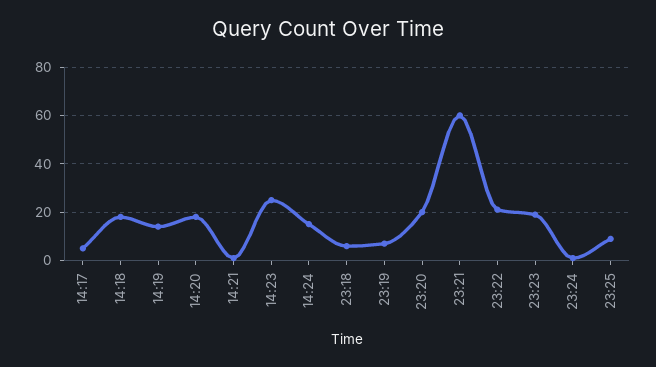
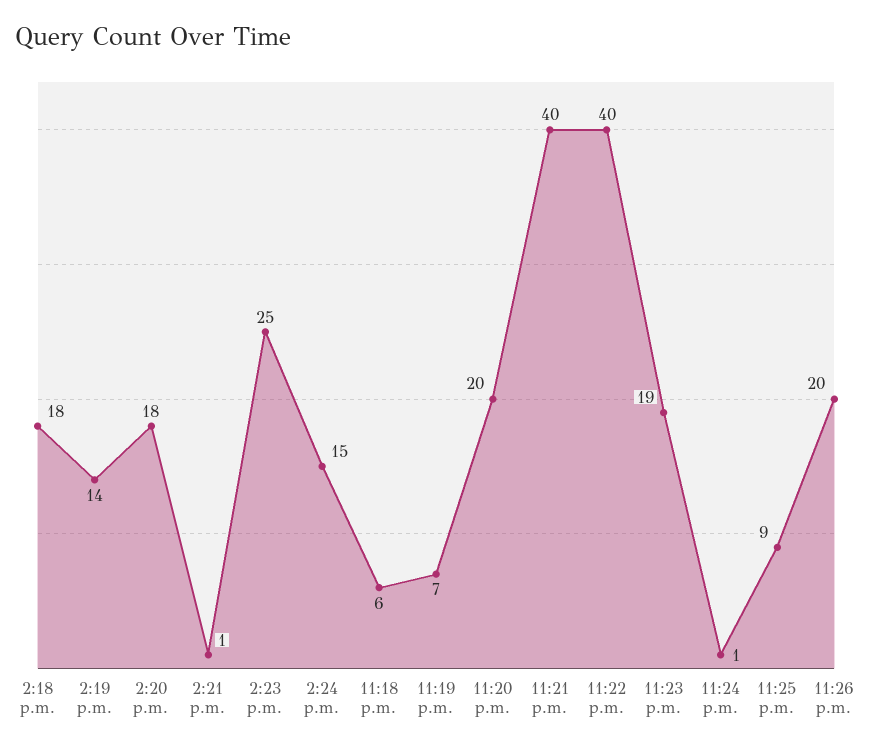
14:17: 5 -> none
23:21: 60 -> 40
23:22: 20 -> 40
11:26 p.m.: none -> 20

